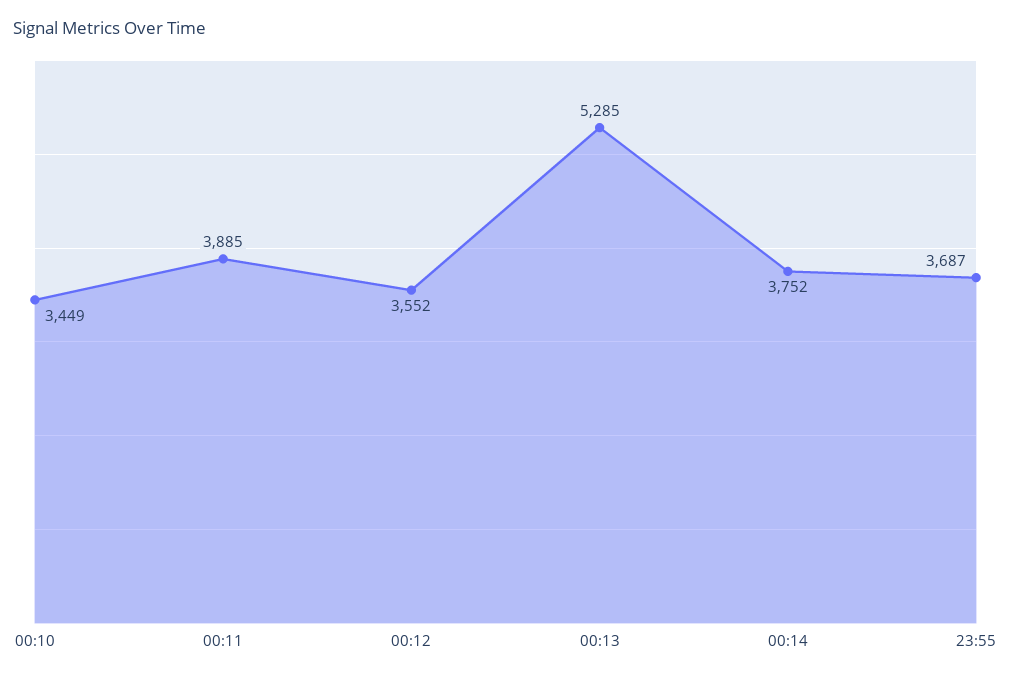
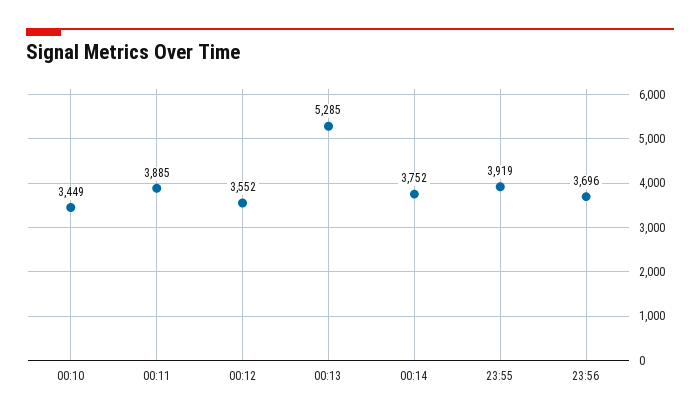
23:55: 3687 -> 3919
23:56: none -> 3696

